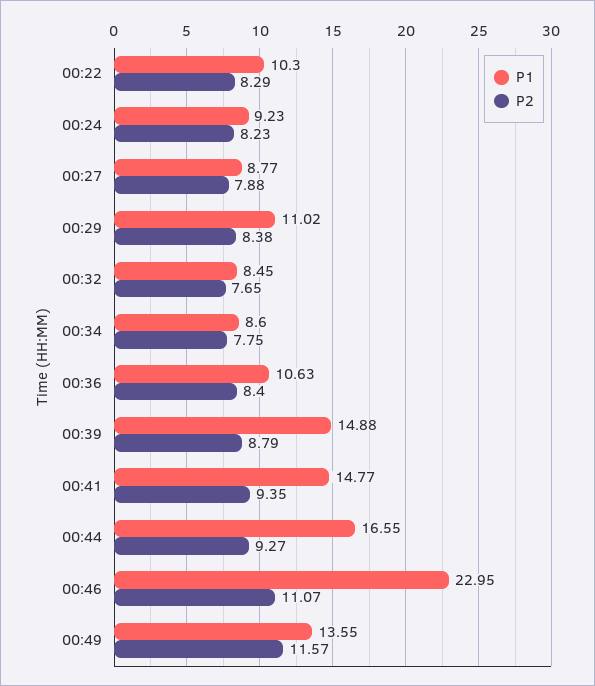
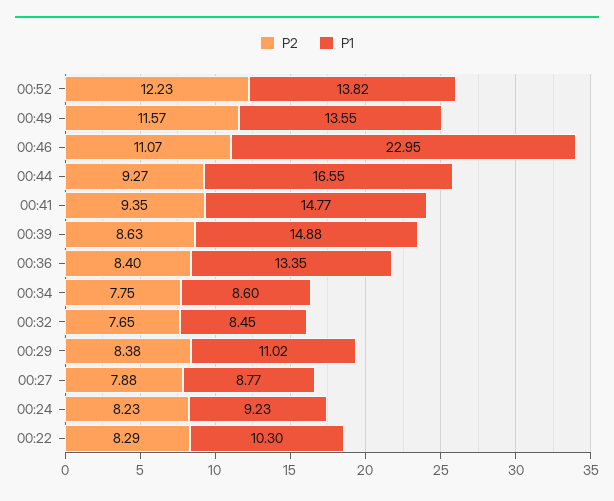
P1, 00:36: 10.63 -> 13.35
P2, 00:39: 8.79 -> 8.63
P2, 00:52: none -> 12.23
P1, 00:52: none -> 13.82

